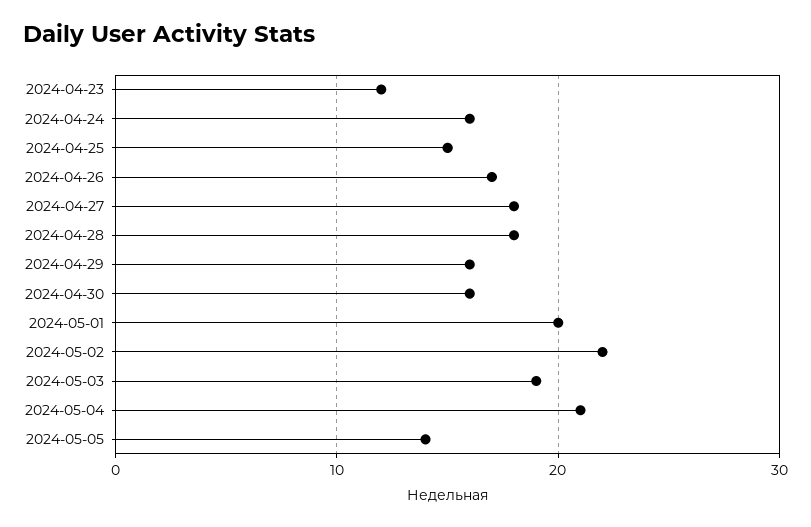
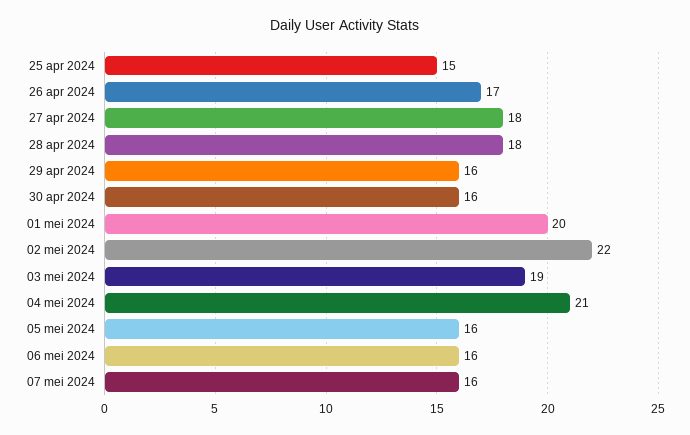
2024-04-23: 12 -> none
2024-04-24: 16 -> none
2024-05-05: 14 -> 16
06 mei 2024: none -> 16
07 mei 2024: none -> 16

